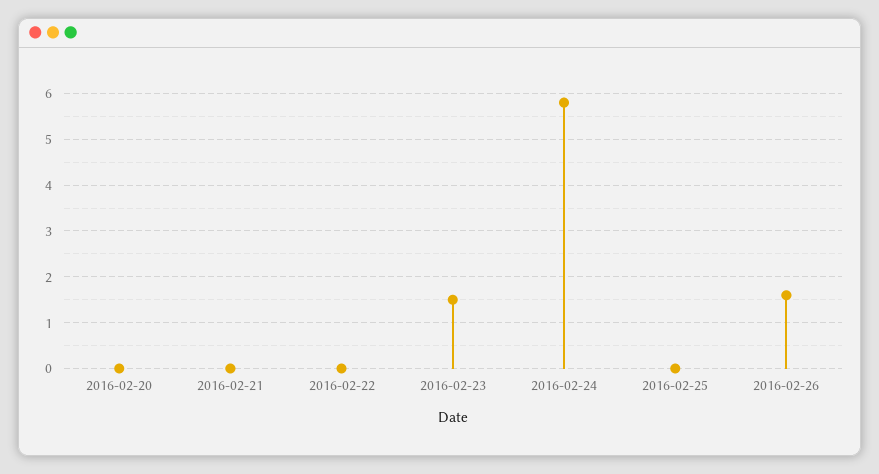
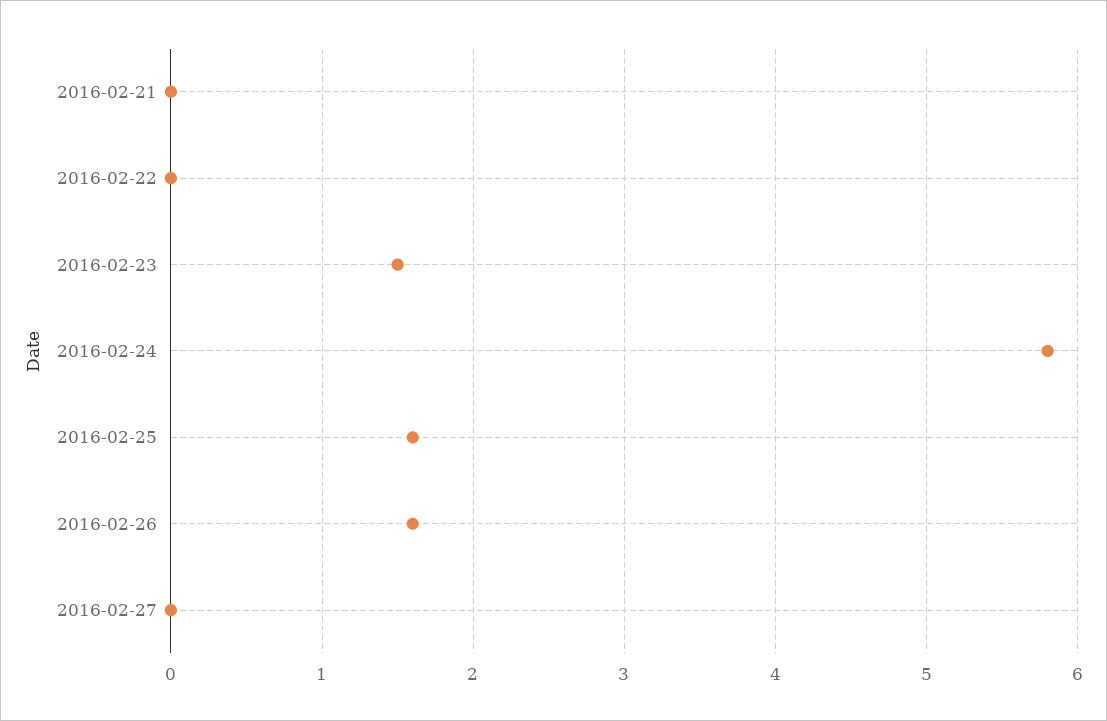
2016-02-20: 0 -> none
2016-02-25: 0 -> 1.6
2016-02-27: none -> 0

